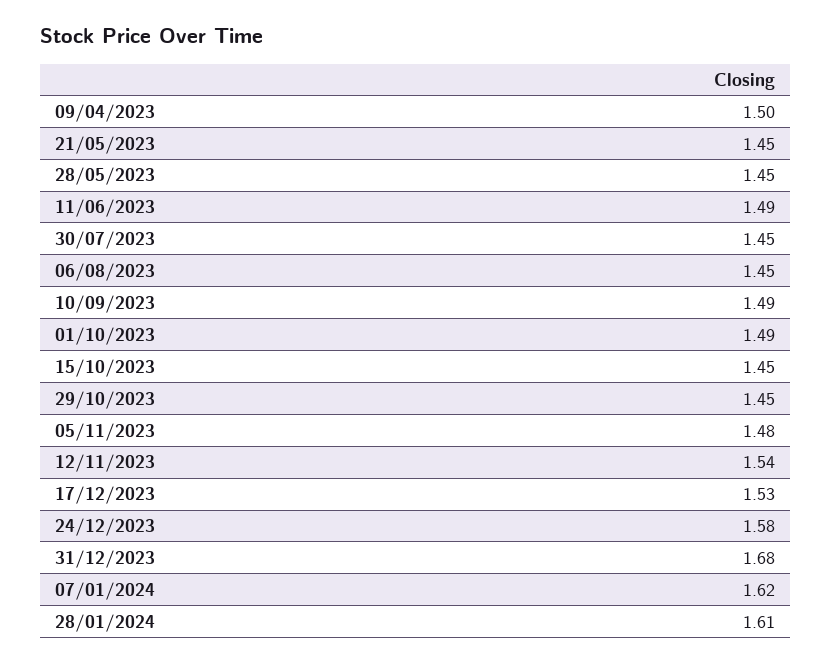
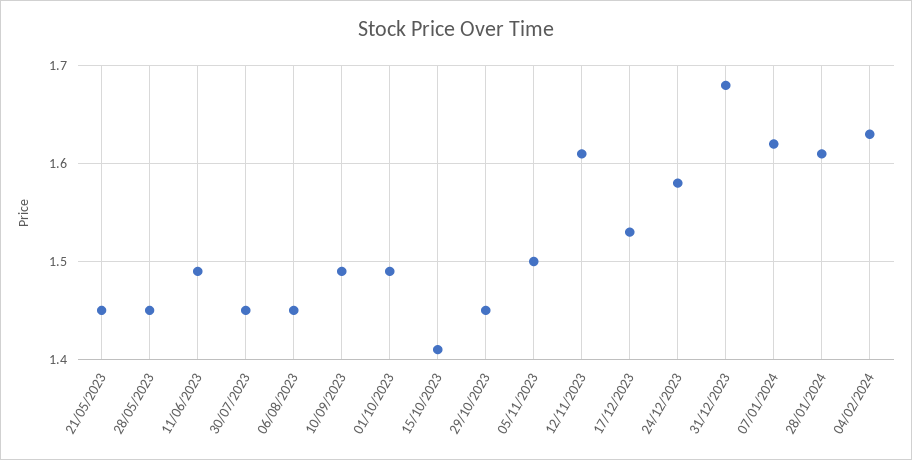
09/04/2023: 1.5 -> none
15/10/2023: 1.45 -> 1.41
05/11/2023: 1.48 -> 1.5
12/11/2023: 1.54 -> 1.61
04/02/2024: none -> 1.63

